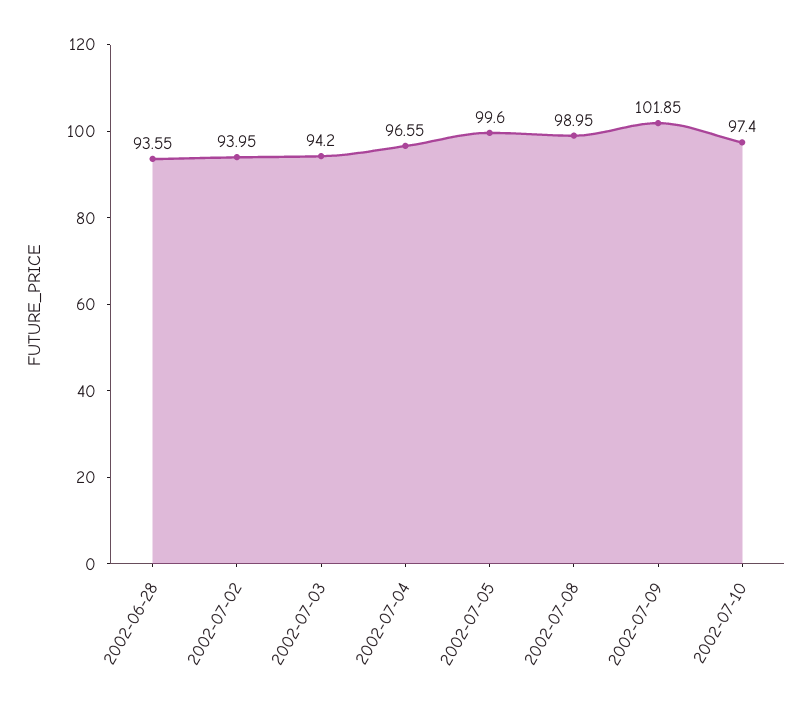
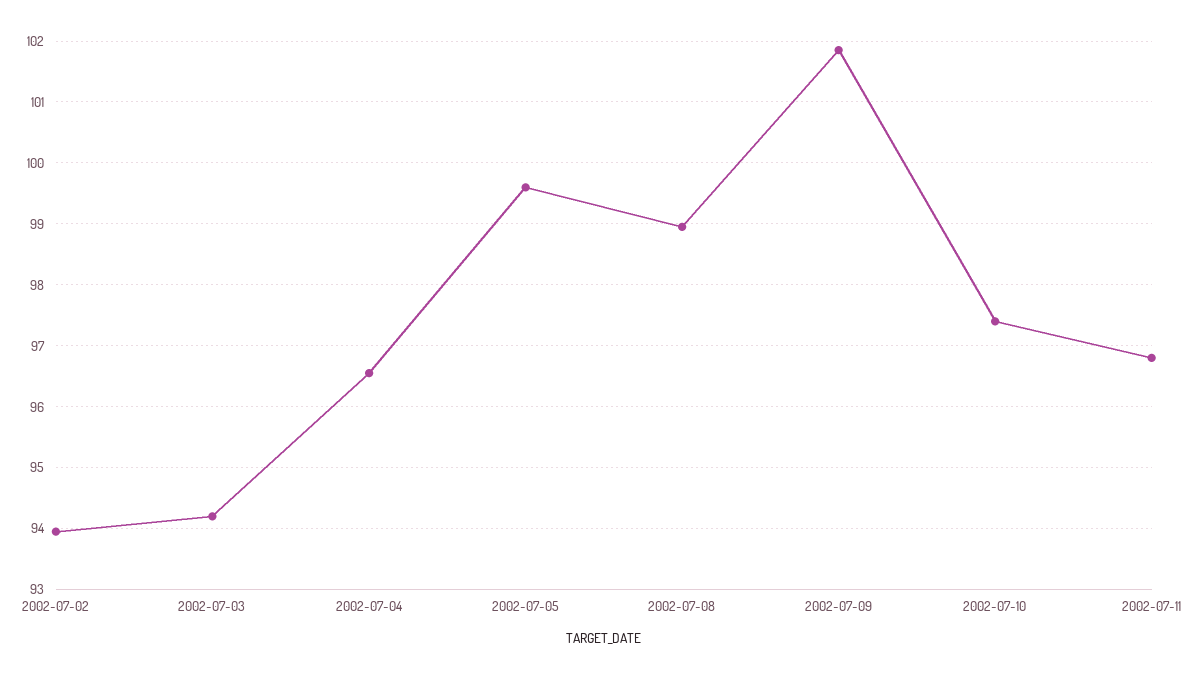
2002-06-28: 93.55 -> none
2002-07-11: none -> 96.8

